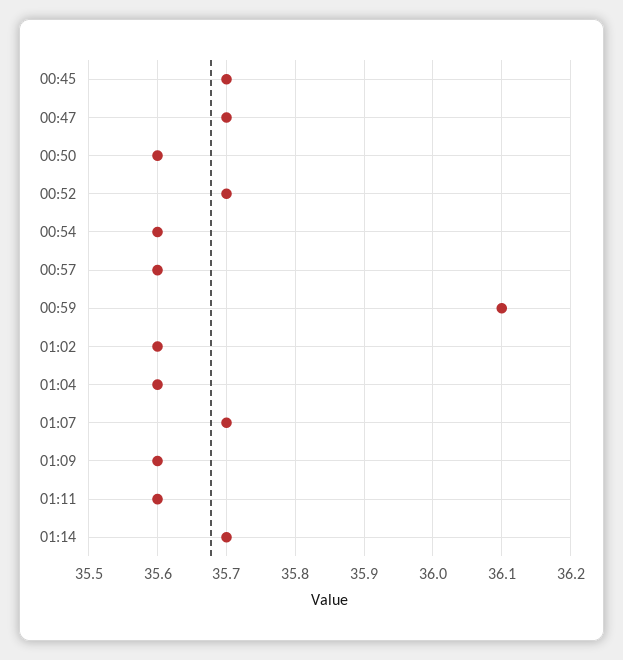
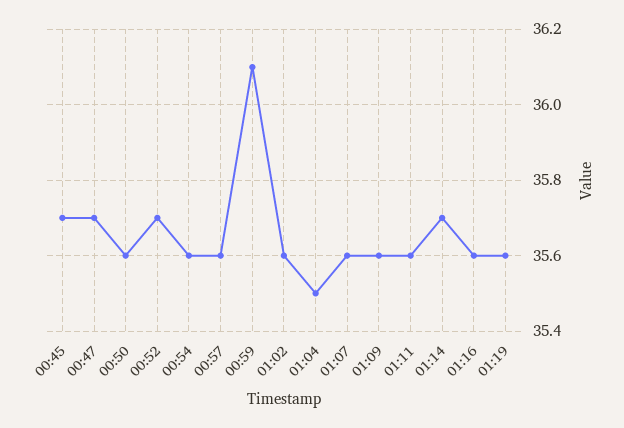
01:04: 35.6 -> 35.5
01:07: 35.7 -> 35.6
01:16: none -> 35.6
01:19: none -> 35.6

